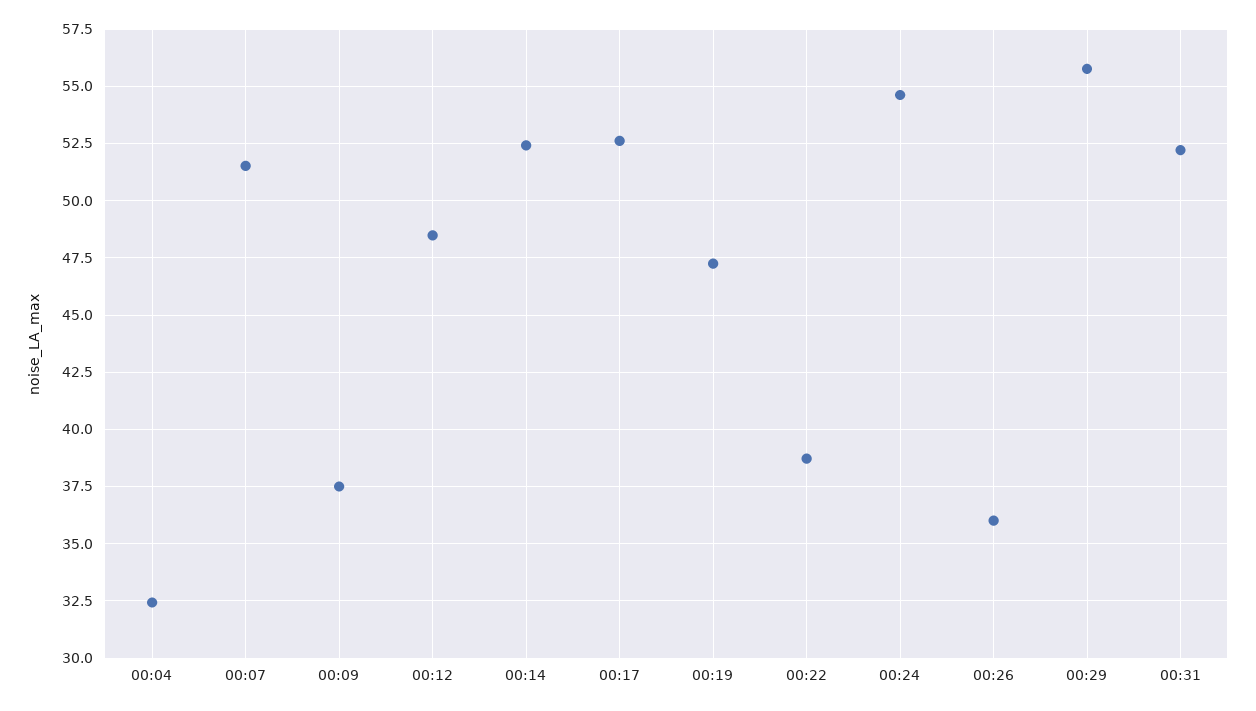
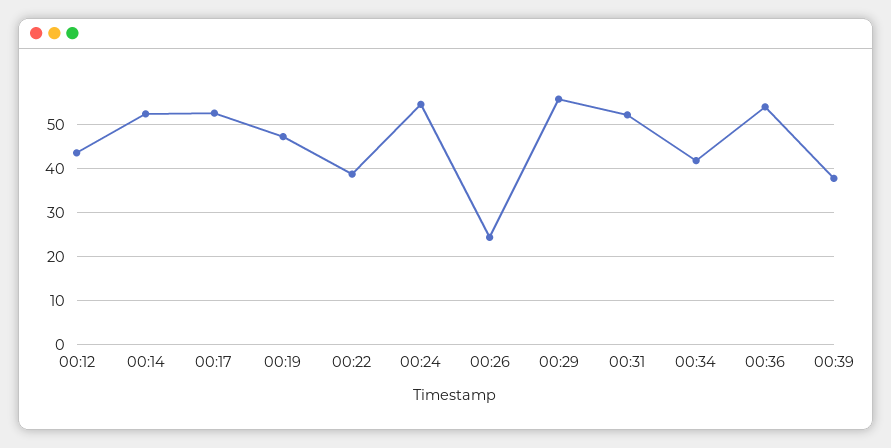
00:04: 32.5 -> none
00:07: 51.5 -> none
00:09: 37.5 -> none
00:12: 48.5 -> 44
00:26: 36 -> 24
00:34: none -> 42
00:36: none -> 54
00:39: none -> 38

